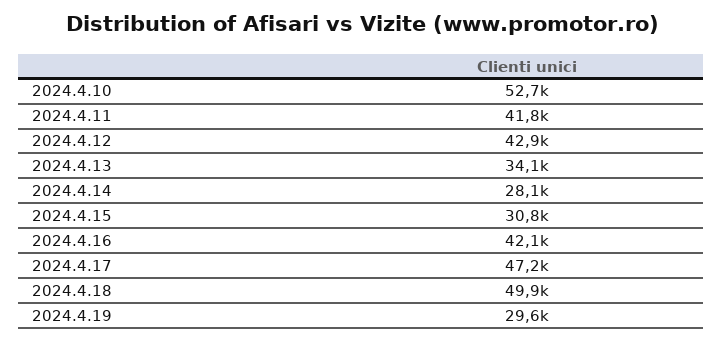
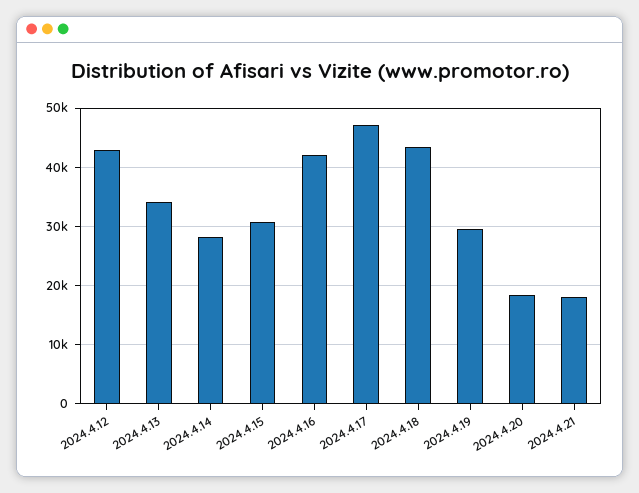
2024.4.10: 52700 -> none
2024.4.11: 41800 -> none
2024.4.18: 49900 -> 44000
2024.4.20: none -> 18000
2024.4.21: none -> 18000

